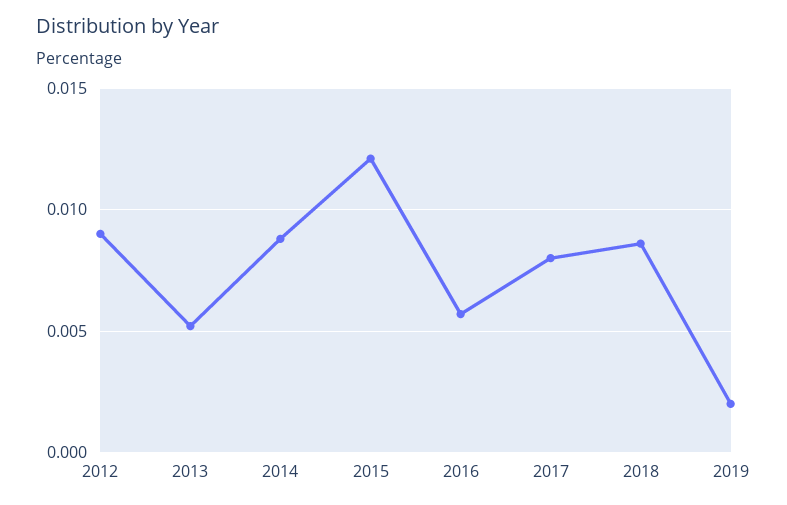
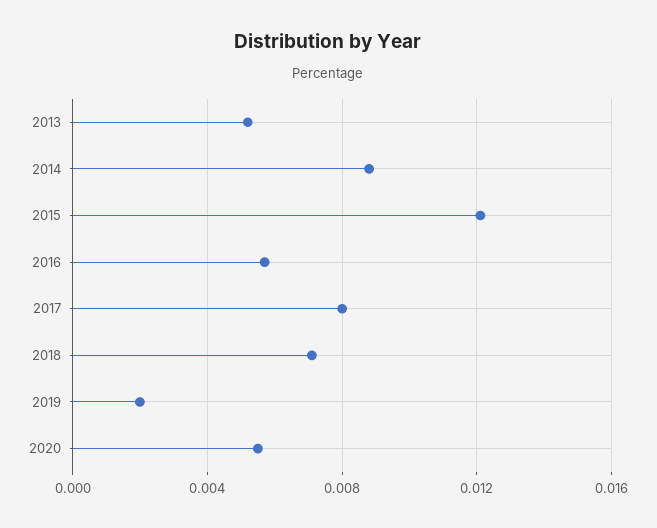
2012: 0.009 -> none
2018: 0.0085 -> 0.007
2020: none -> 0.0055

